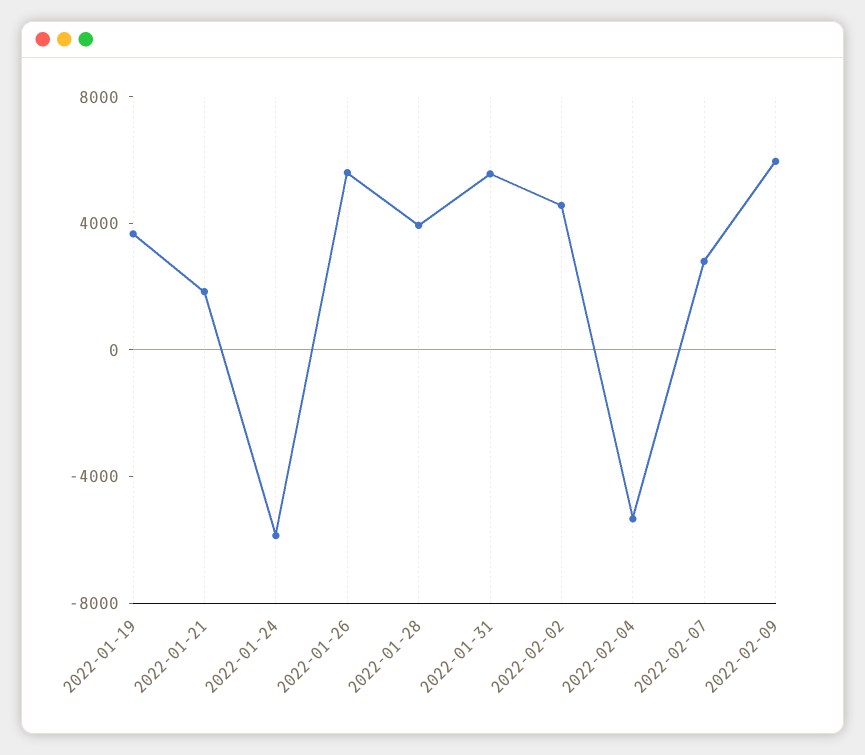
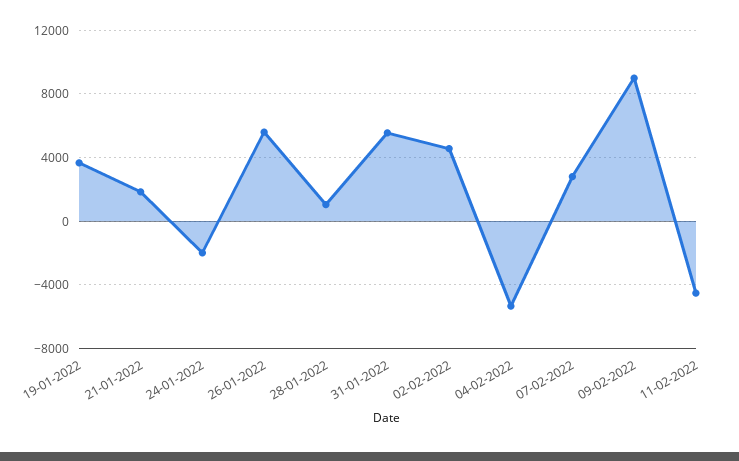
2022-01-24: -6000 -> -2000
2022-01-28: 4000 -> 1000
2022-02-09: 6000 -> 9000
11-02-2022: none -> -4500

